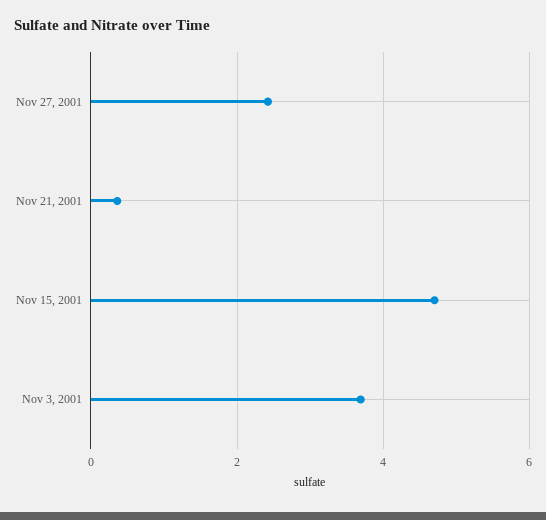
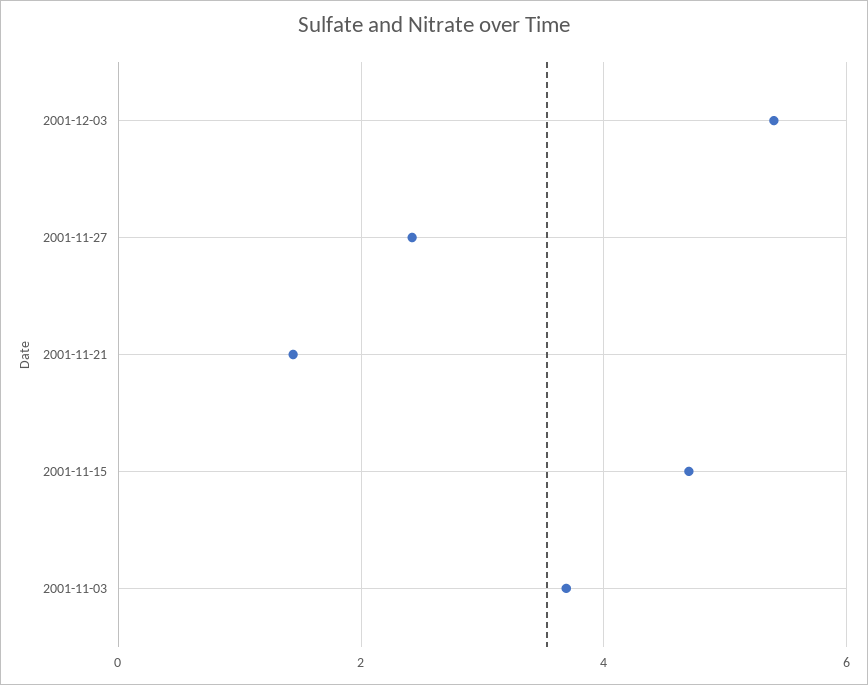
Nov 21, 2001: 0.4 -> 1.4
2001-12-03: none -> 5.4

